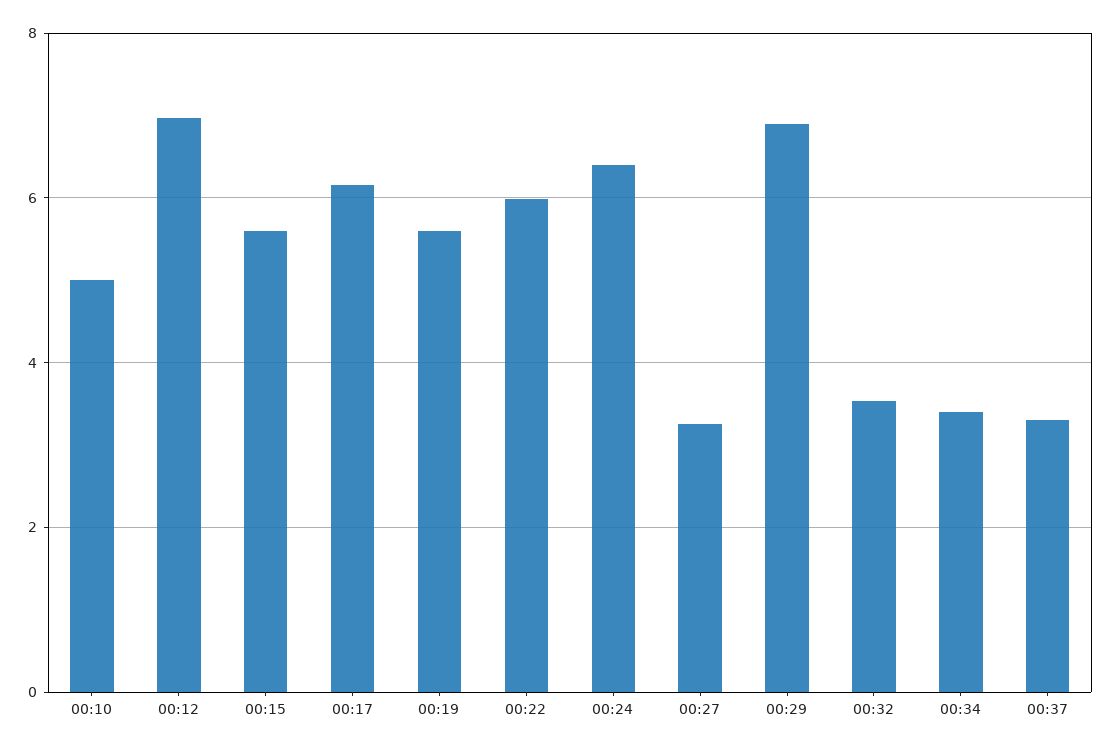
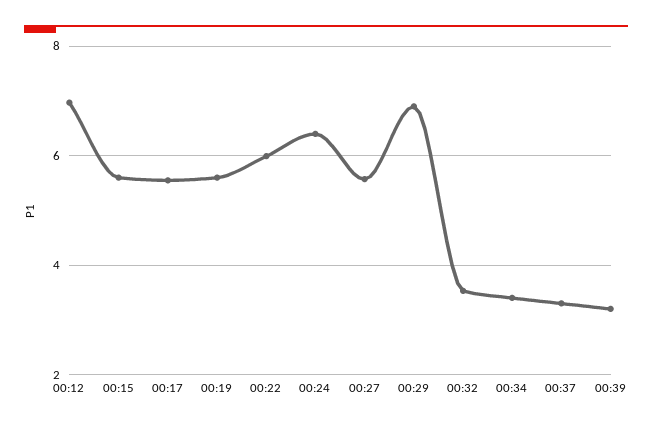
00:10: 5 -> none
00:17: 6.2 -> 5.6
00:27: 3.2 -> 5.6
00:39: none -> 3.2

